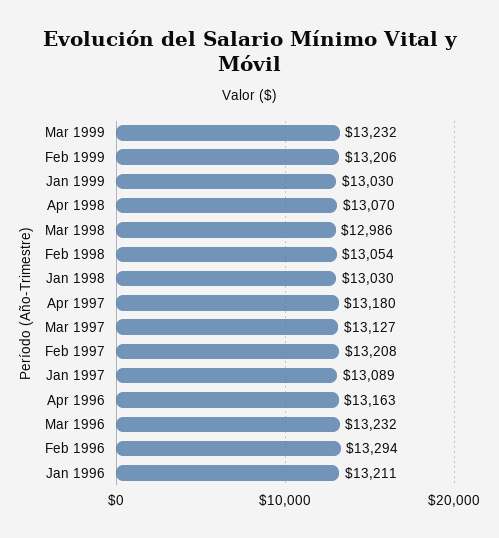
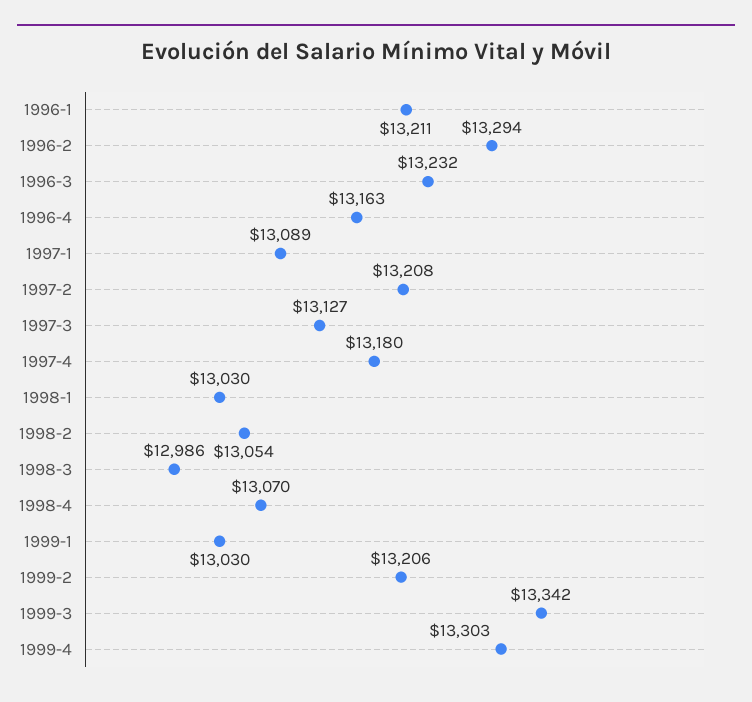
Mar 1999: 13232 -> 13342
1999-4: none -> 13303

